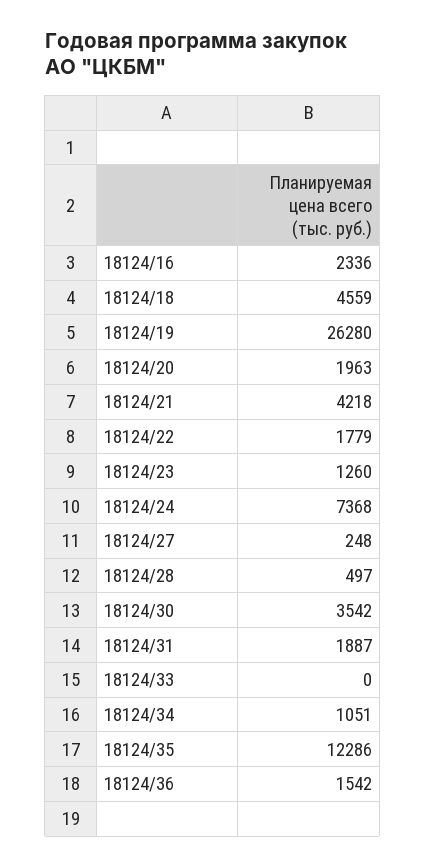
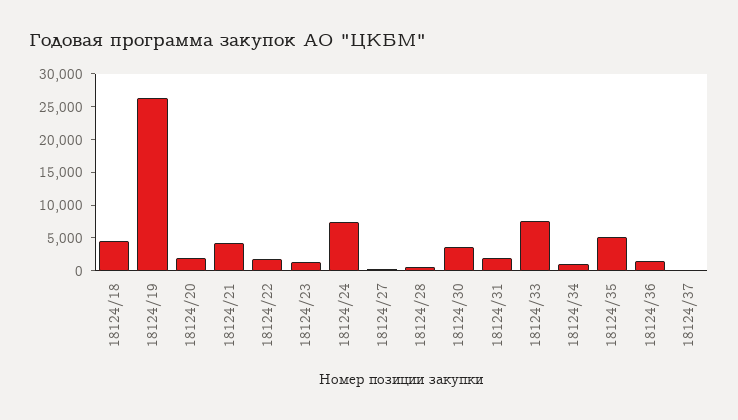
18124/16: 2336 -> none
18124/33: 0 -> 7500
18124/35: 12286 -> 5000
18124/37: none -> 0

